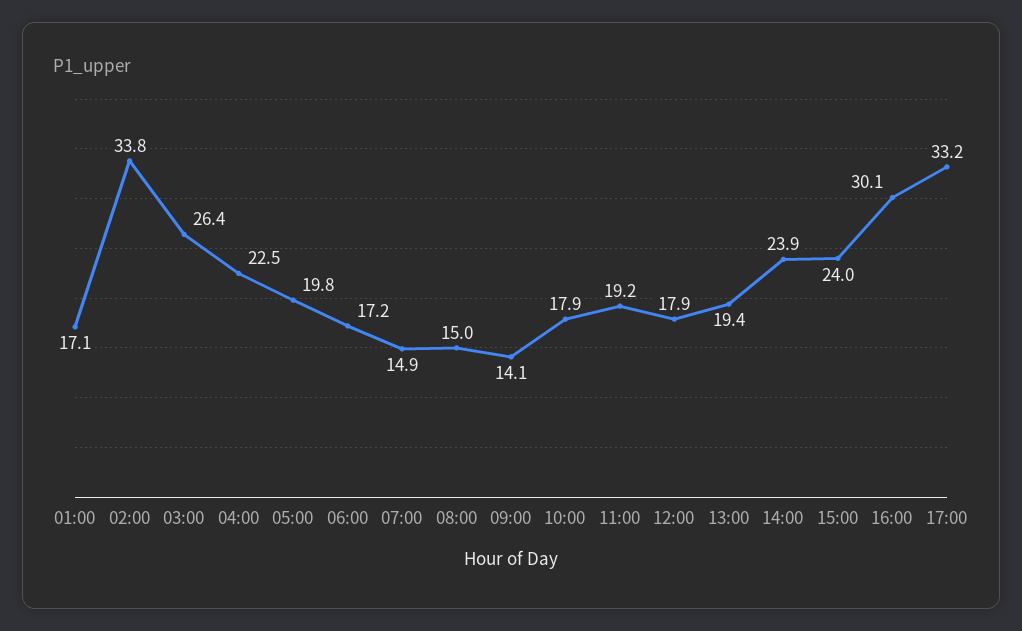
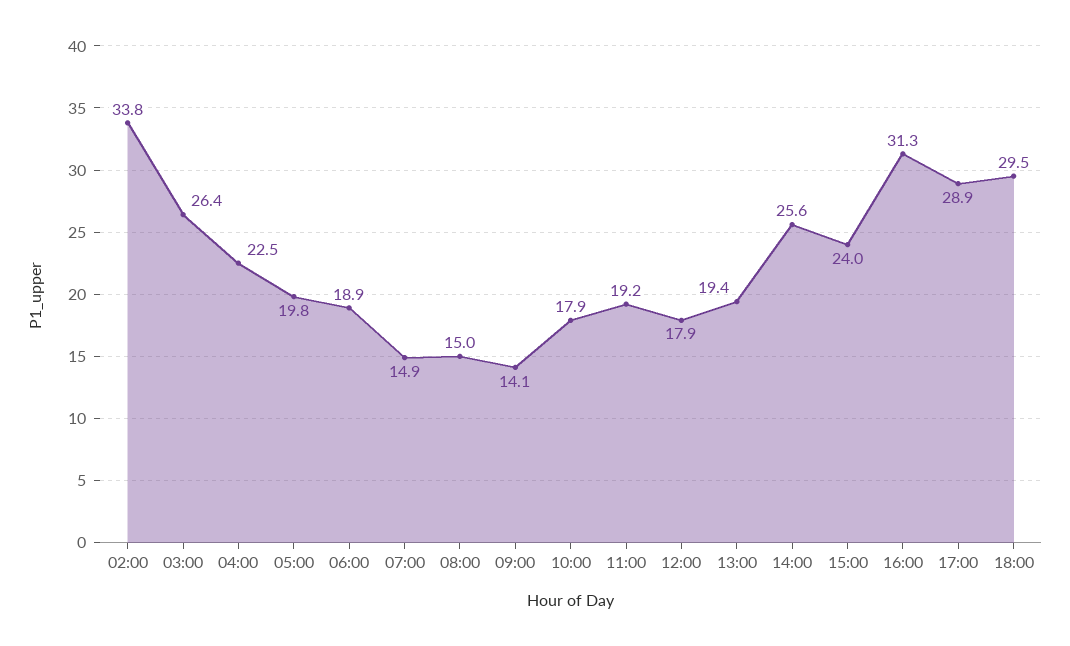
01:00: 17.1 -> none
06:00: 17.2 -> 18.9
14:00: 23.9 -> 25.6
16:00: 30.1 -> 31.3
17:00: 33.2 -> 28.9
18:00: none -> 29.5

